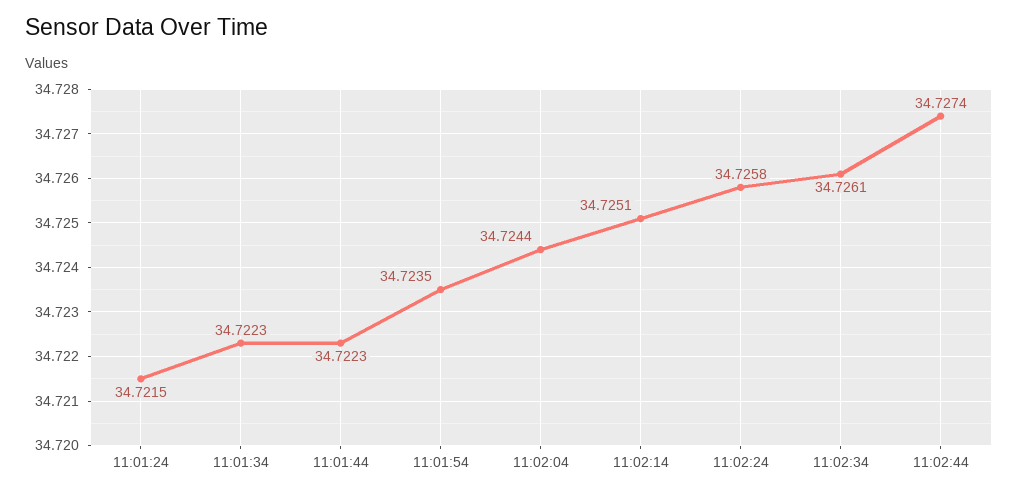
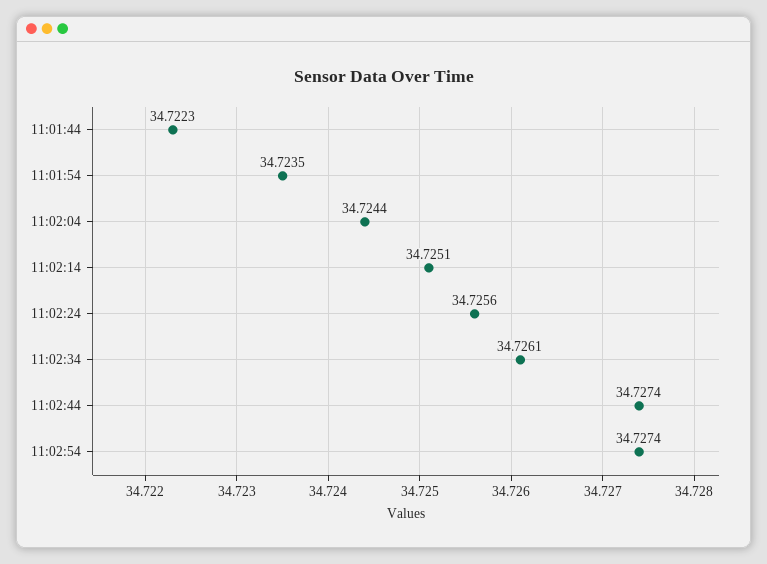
11:01:24: 34.7215 -> none
11:01:34: 34.7223 -> none
11:02:24: 34.7258 -> 34.7256
11:02:54: none -> 34.7274

